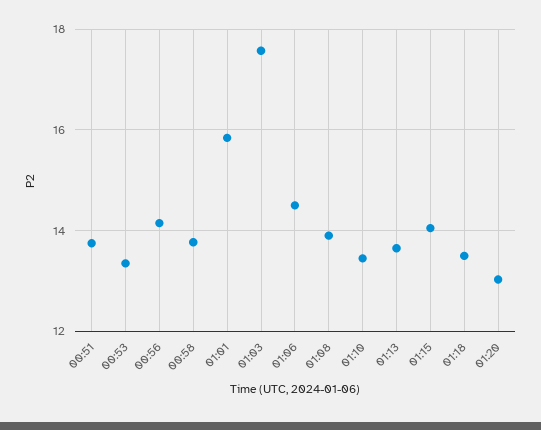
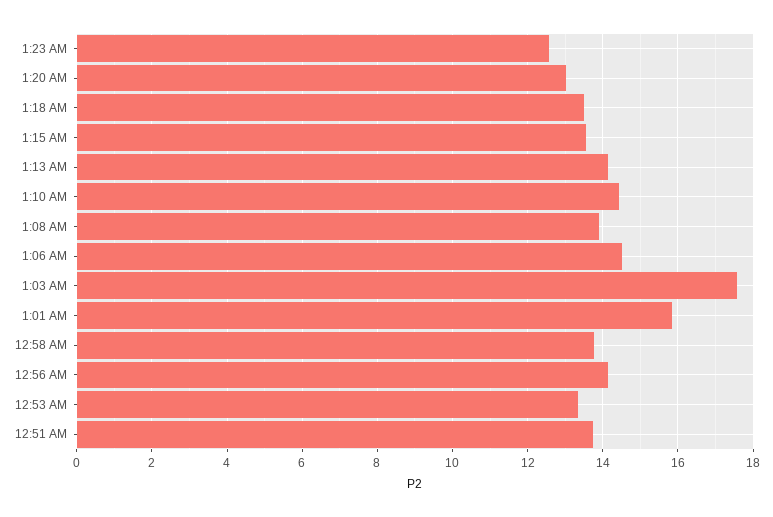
01:10: 13.4 -> 14.4
01:13: 13.6 -> 14.2
01:15: 14 -> 13.6
1:23 AM: none -> 12.6

